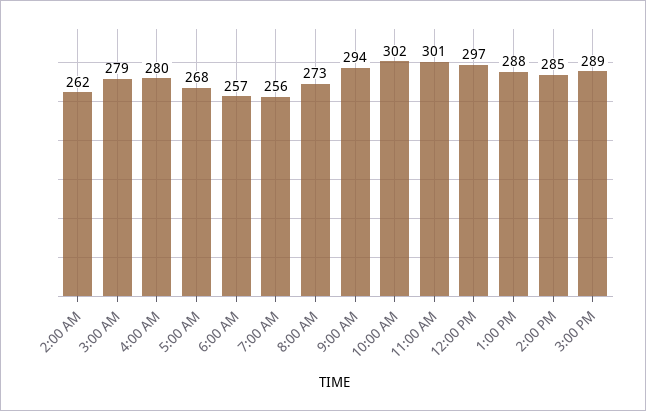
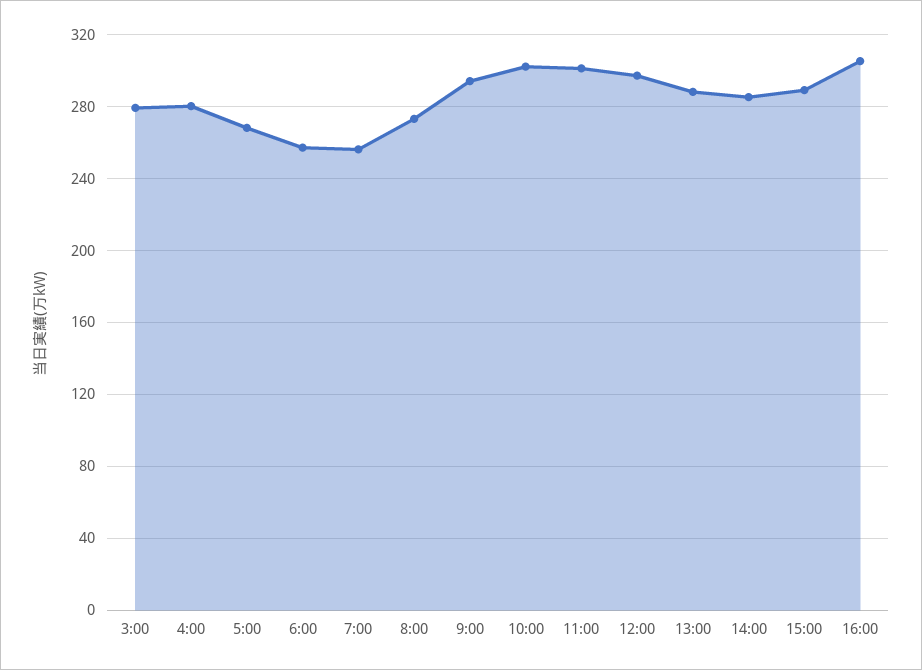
2:00 AM: 262 -> none
16:00: none -> 305

